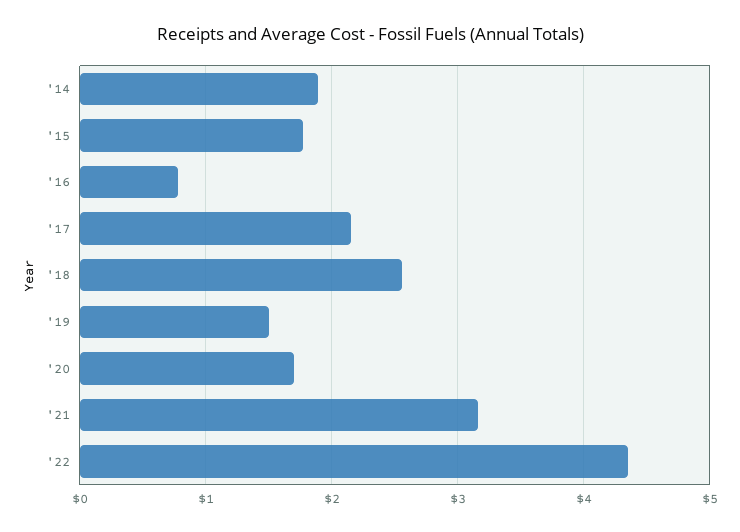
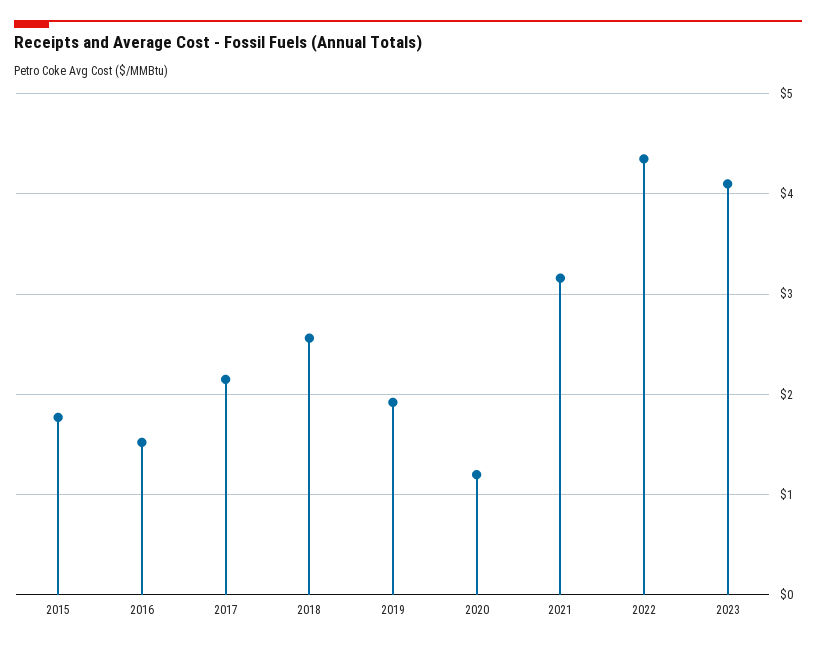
'14: 1.9 -> none
'16: 0.8 -> 1.5
'19: 1.5 -> 1.9
'20: 1.7 -> 1.2
2023: none -> 4.1

